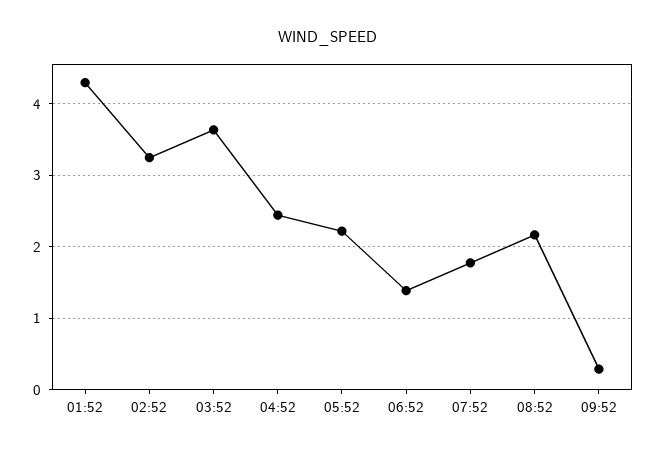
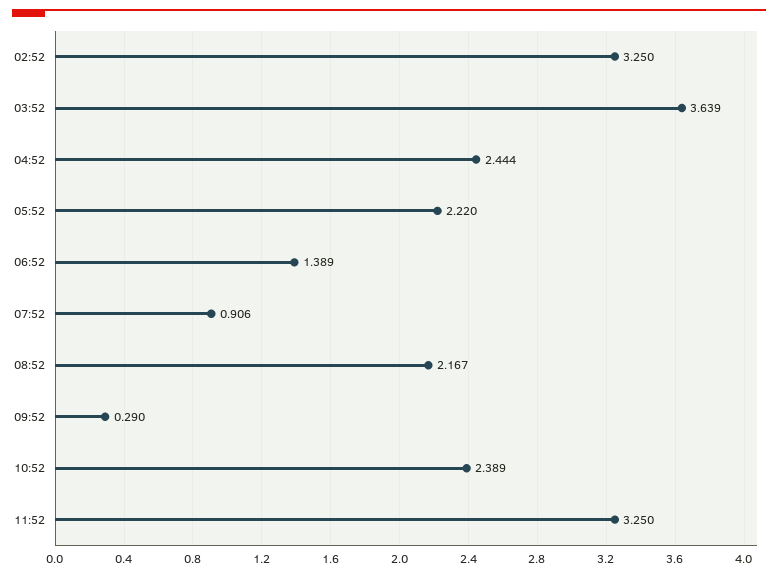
01:52: 4.3 -> none
07:52: 1.8 -> 0.906
10:52: none -> 2.389
11:52: none -> 3.25

